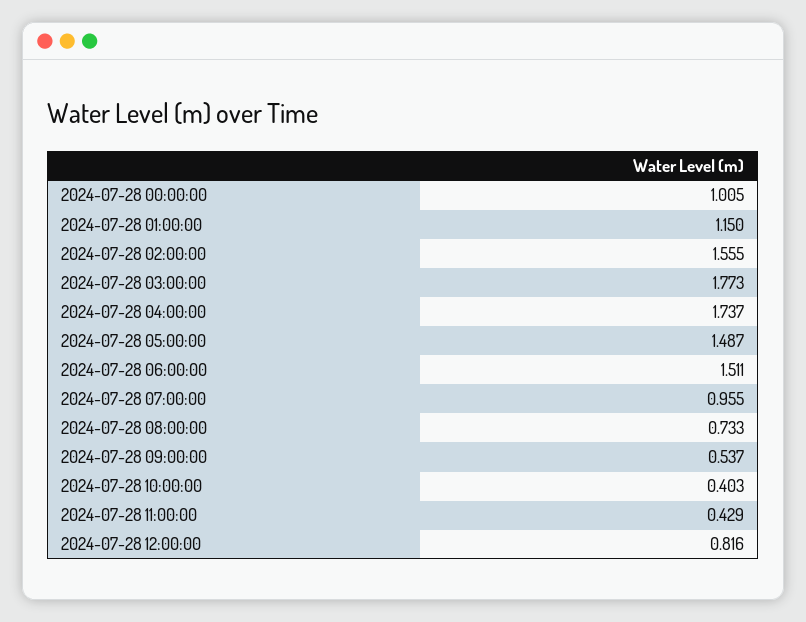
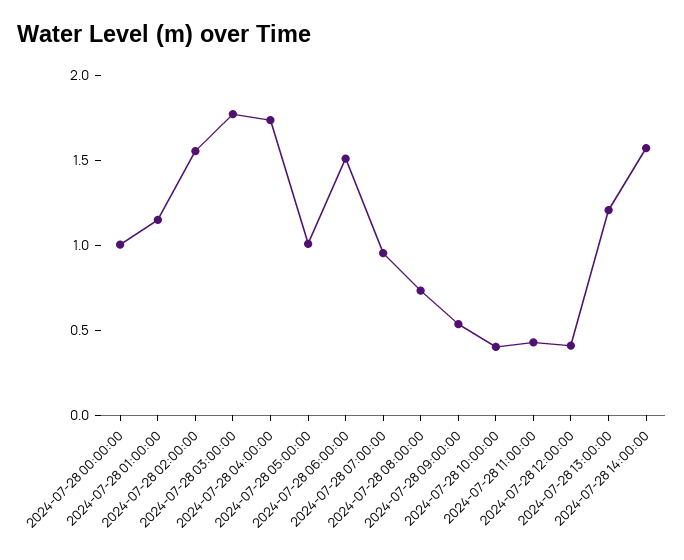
2024-07-28 05:00:00: 1.487 -> 1
2024-07-28 12:00:00: 0.816 -> 0.4
2024-07-28 13:00:00: none -> 1.2
2024-07-28 14:00:00: none -> 1.6

